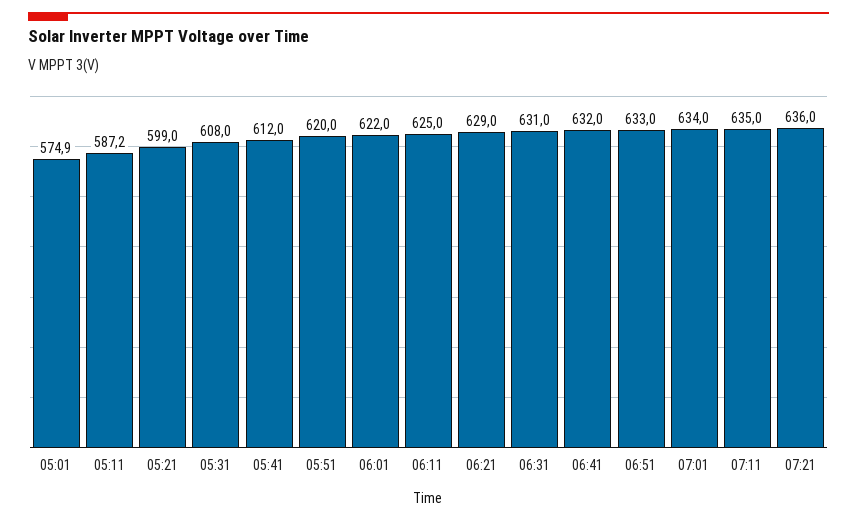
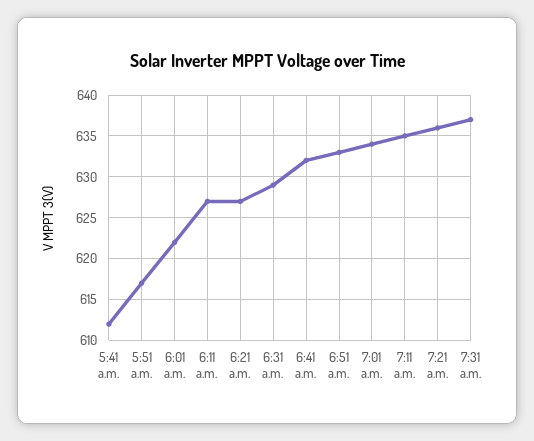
05:01: 574.9 -> none
05:11: 587.2 -> none
05:21: 599 -> none
05:31: 608 -> none
05:51: 620 -> 617
06:11: 625 -> 627
06:21: 629 -> 627
06:31: 631 -> 629
7:31 a.m.: none -> 637

